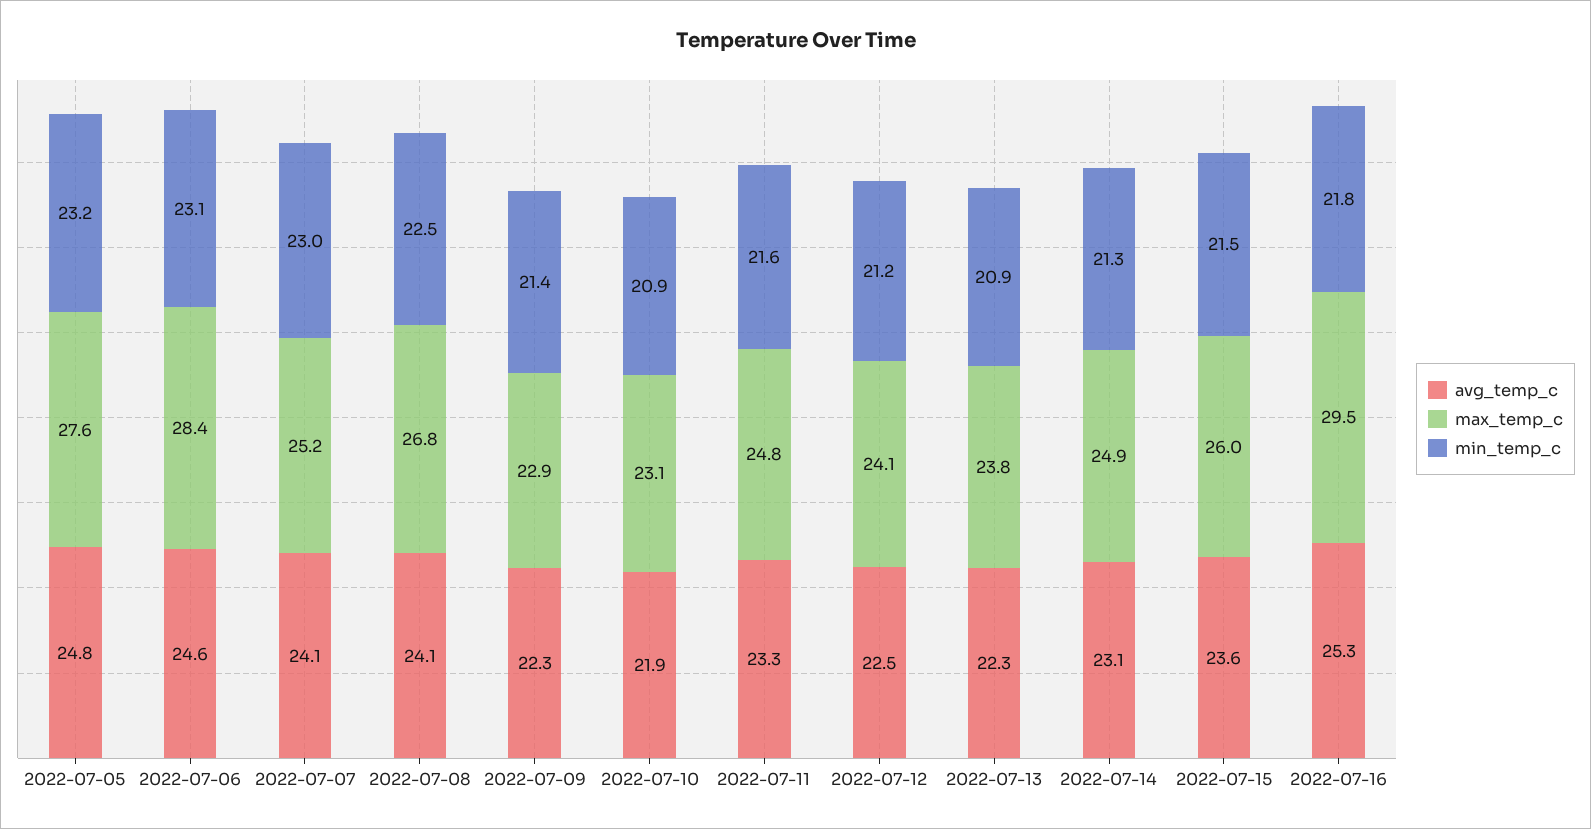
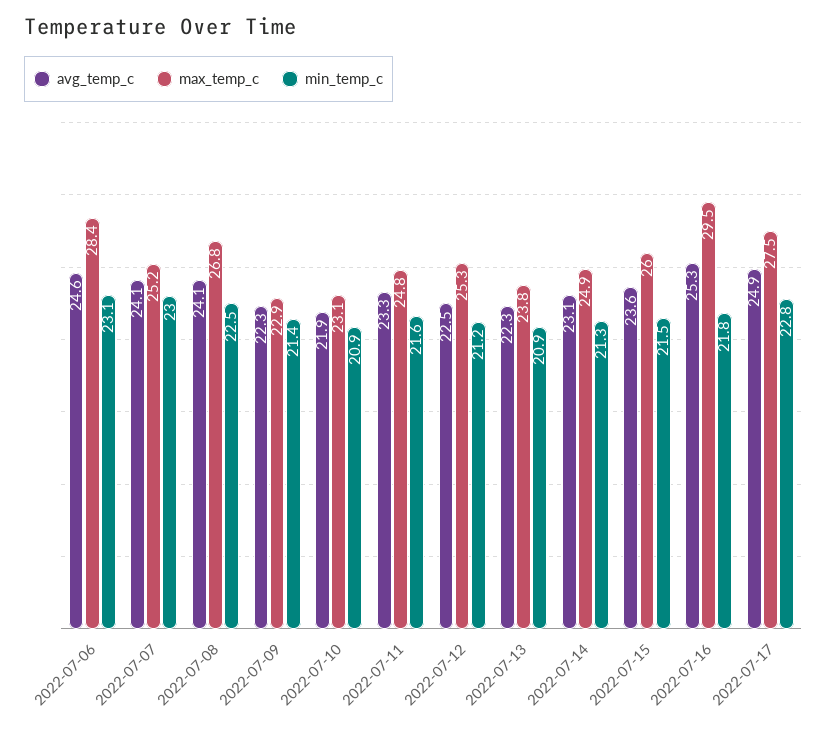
avg_temp_c, 2022-07-05: 24.8 -> none
max_temp_c, 2022-07-05: 27.6 -> none
min_temp_c, 2022-07-05: 23.2 -> none
max_temp_c, 2022-07-12: 24.1 -> 25.3
avg_temp_c, 2022-07-17: none -> 24.9
max_temp_c, 2022-07-17: none -> 27.5
min_temp_c, 2022-07-17: none -> 22.8

